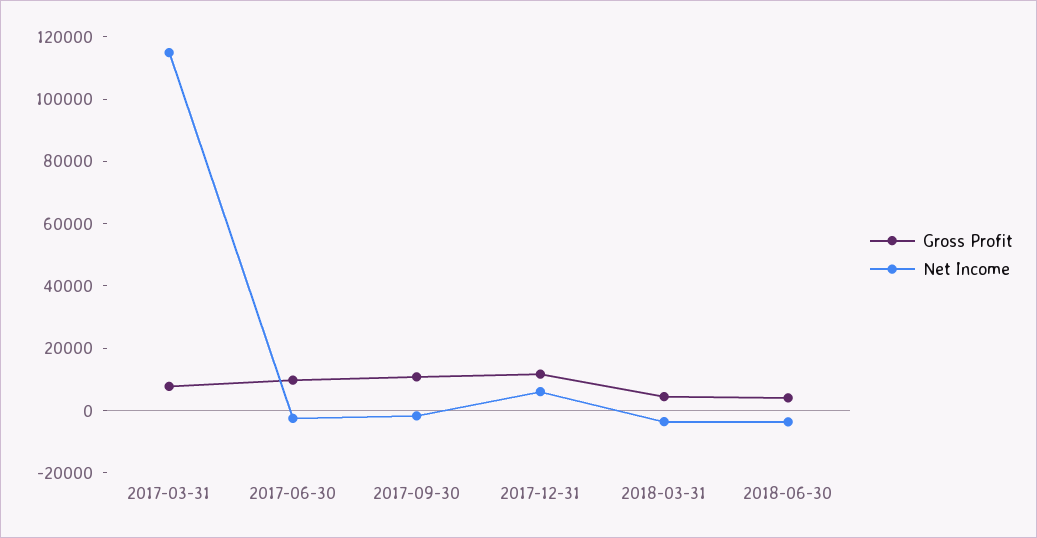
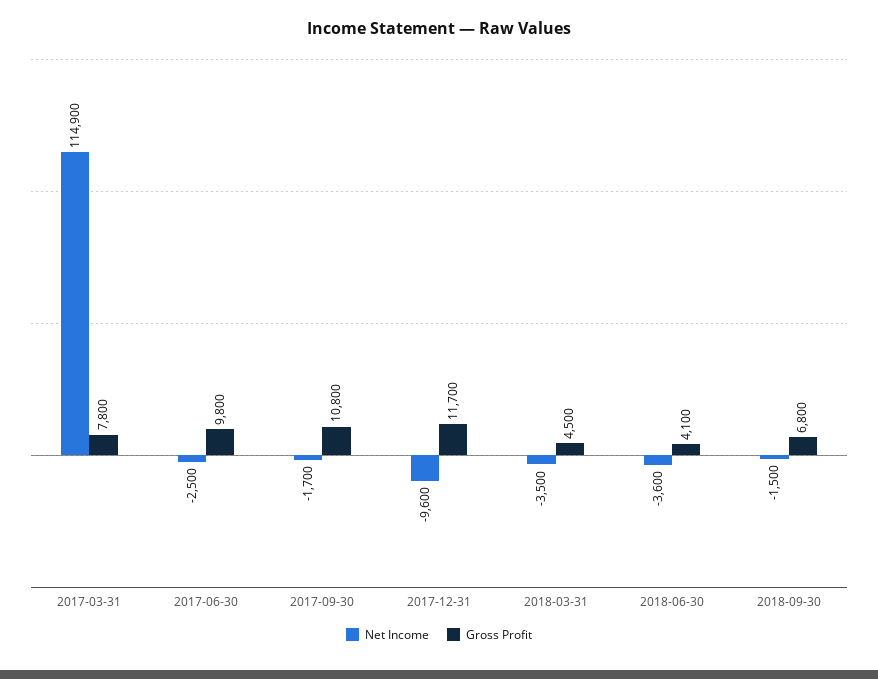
Net Income, 2017-12-31: 5000 -> -9600
Net Income, 2018-09-30: none -> -1500
Gross Profit, 2018-09-30: none -> 6800

